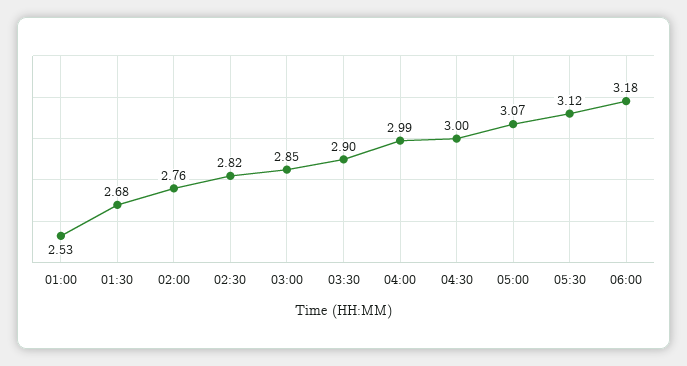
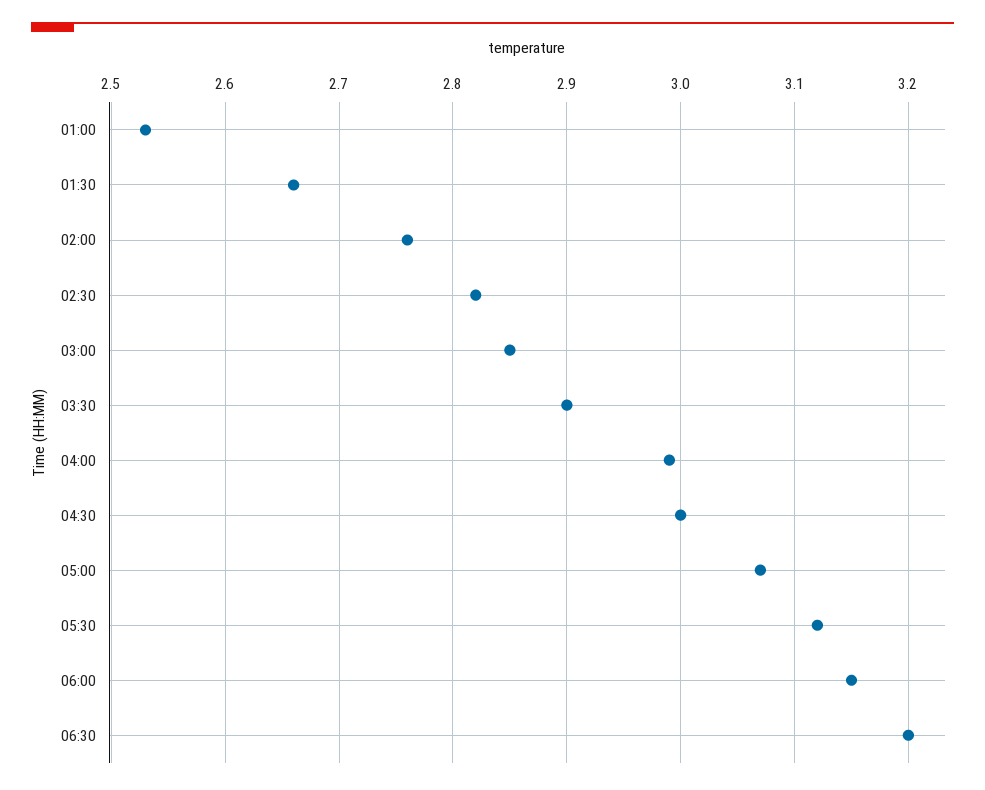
01:30: 2.68 -> 2.66
06:00: 3.18 -> 3.15
06:30: none -> 3.2

